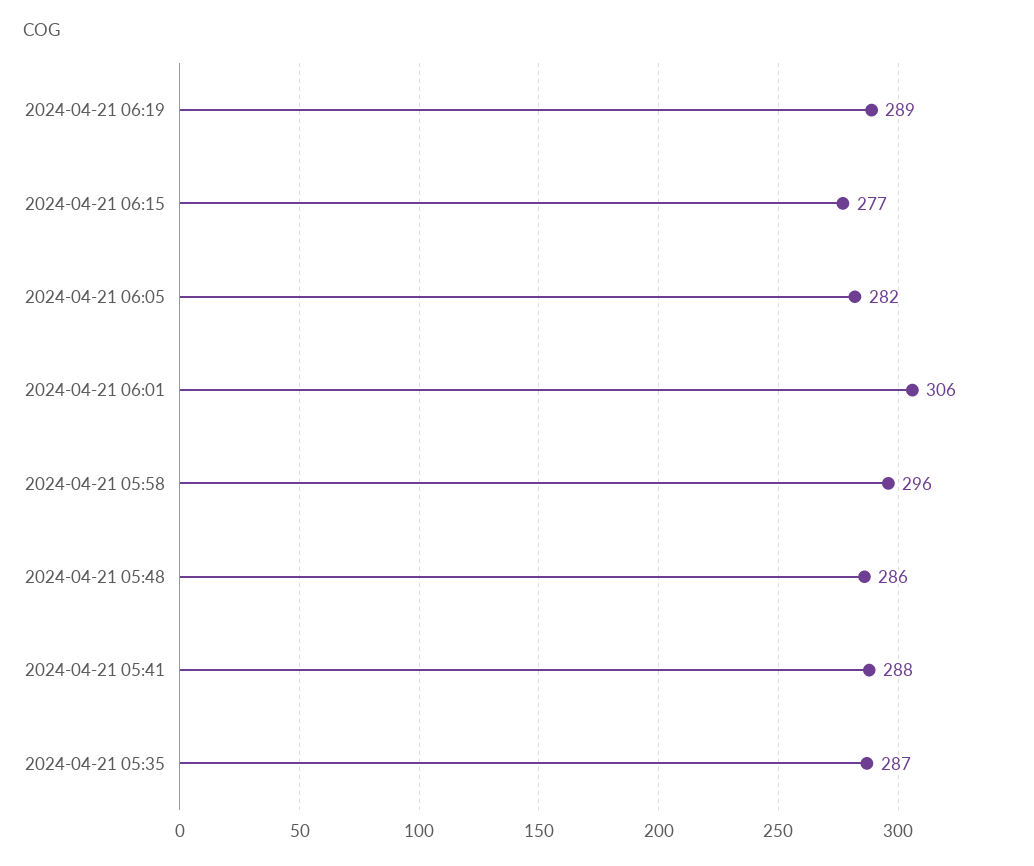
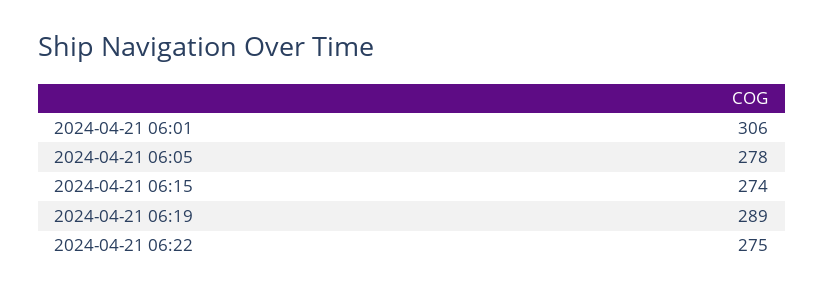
2024-04-21 06:15: 277 -> 274
2024-04-21 06:05: 282 -> 278
2024-04-21 05:58: 296 -> none
2024-04-21 05:48: 286 -> none
2024-04-21 05:41: 288 -> none
2024-04-21 05:35: 287 -> none
2024-04-21 06:22: none -> 275

